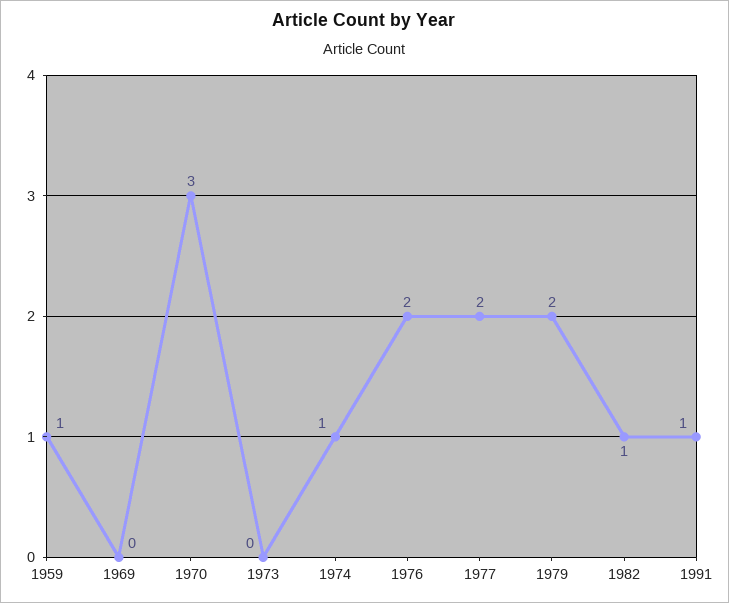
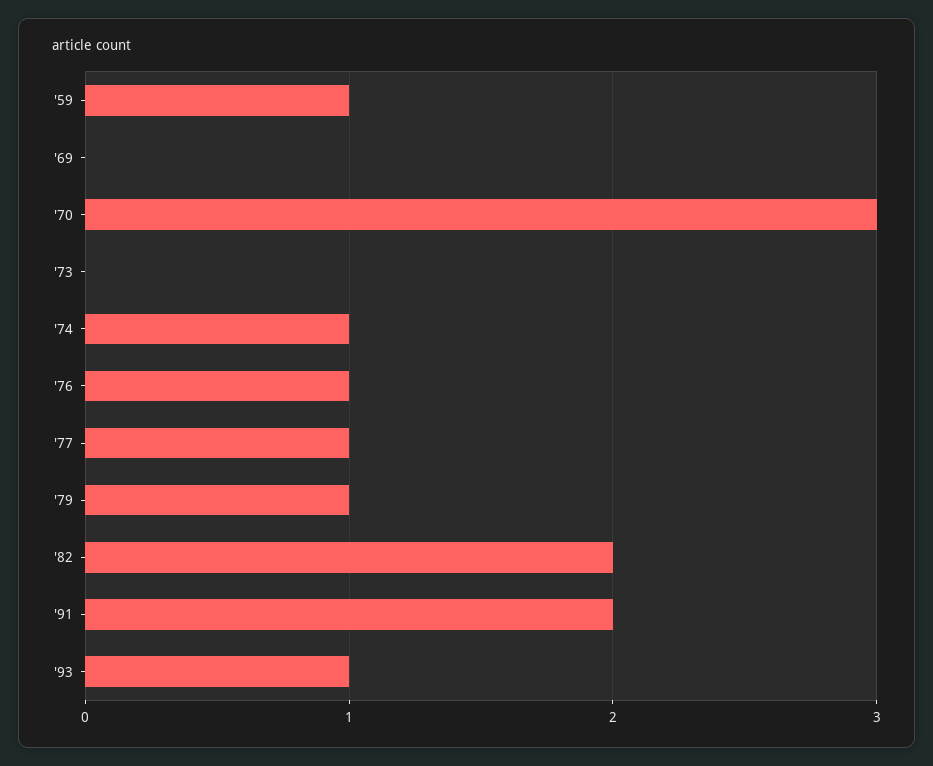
1976: 2 -> 1
1977: 2 -> 1
1979: 2 -> 1
1982: 1 -> 2
1991: 1 -> 2
'93: none -> 1

